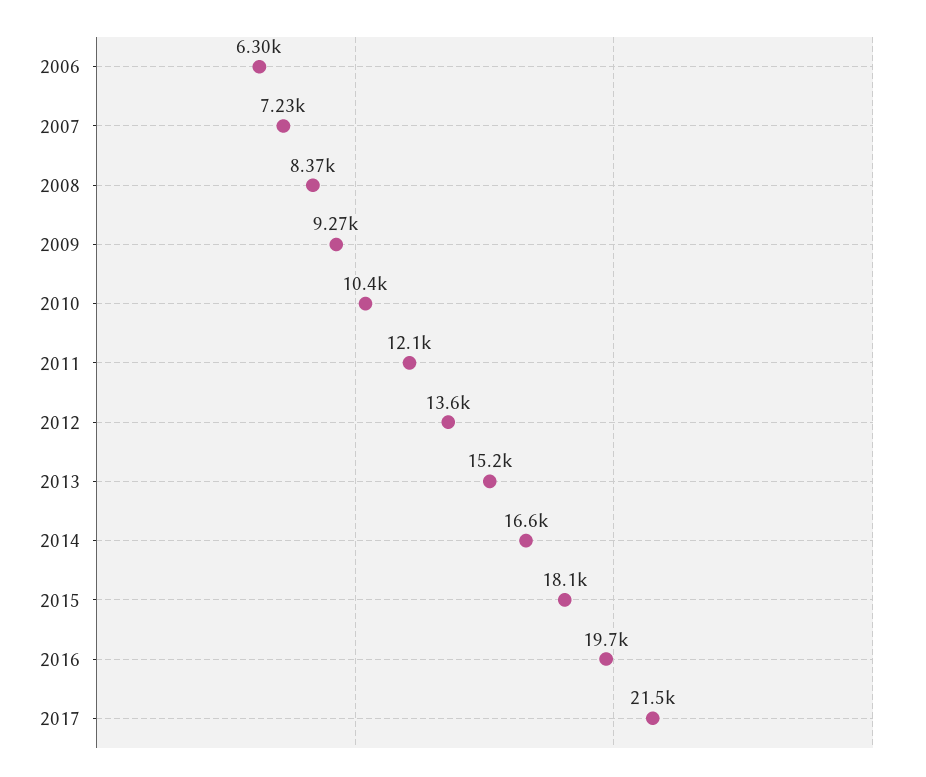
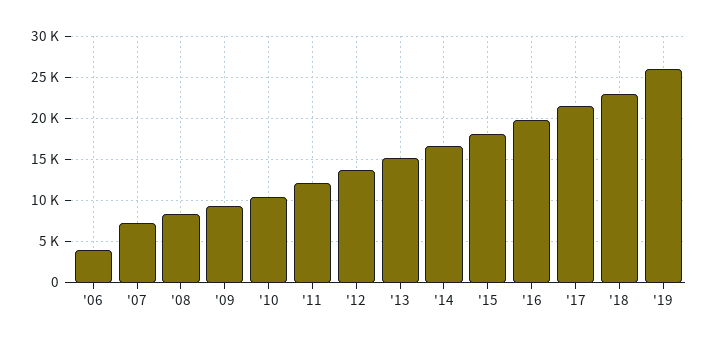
2006: 6300 -> 4000
'18: none -> 23000
'19: none -> 26000

